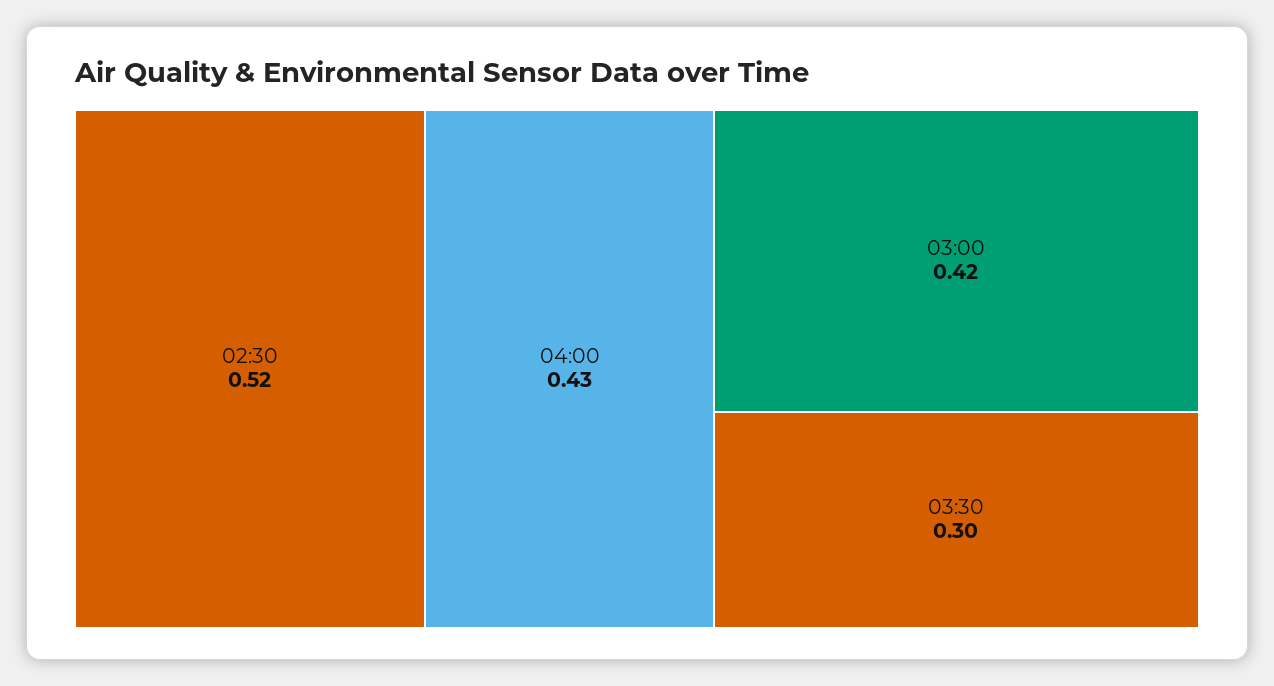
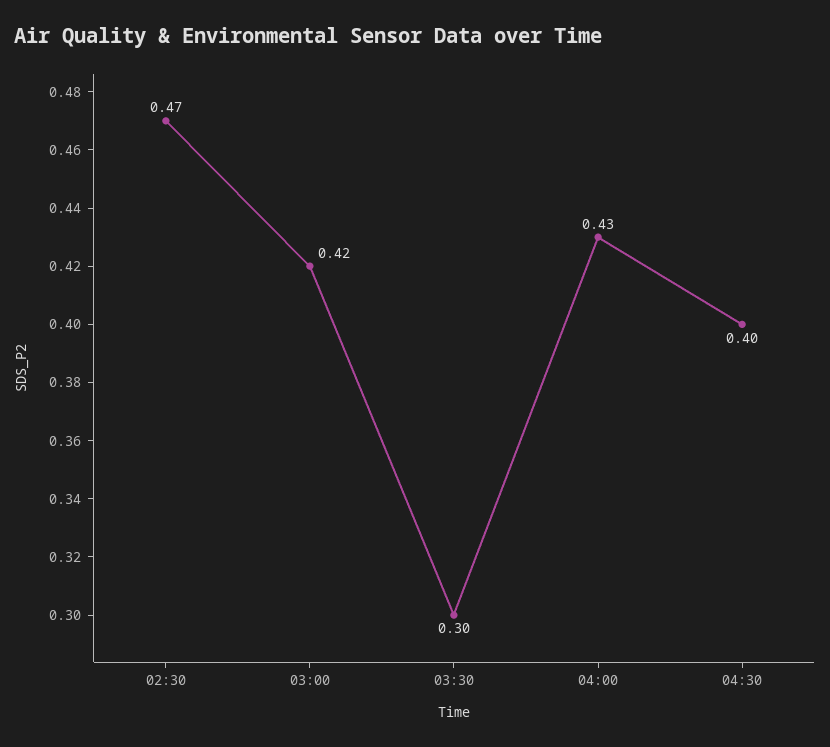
02:30: 0.52 -> 0.47
04:30: none -> 0.4

